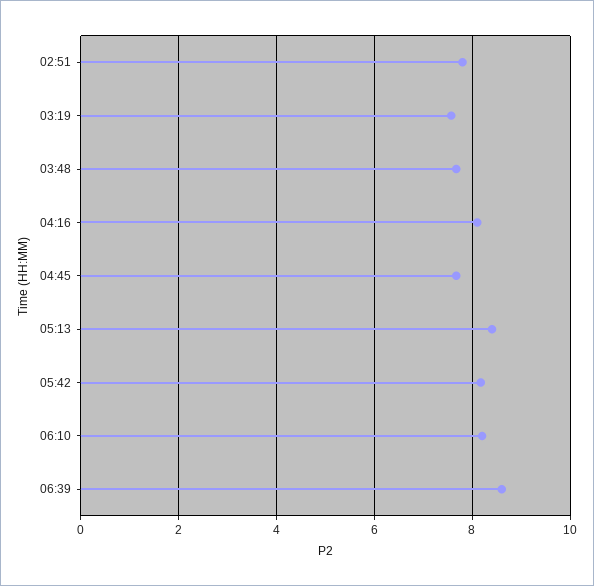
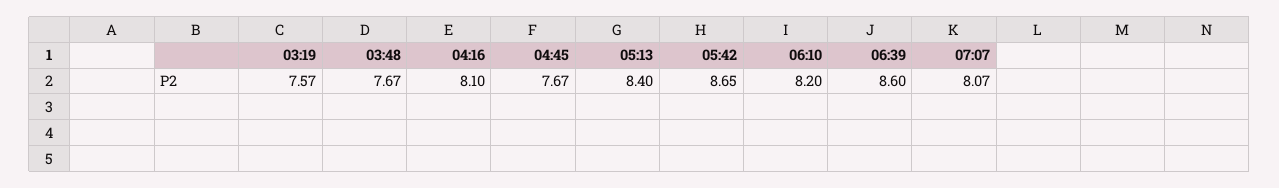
02:51: 7.8 -> none
05:42: 8.2 -> 8.65
07:07: none -> 8.07

